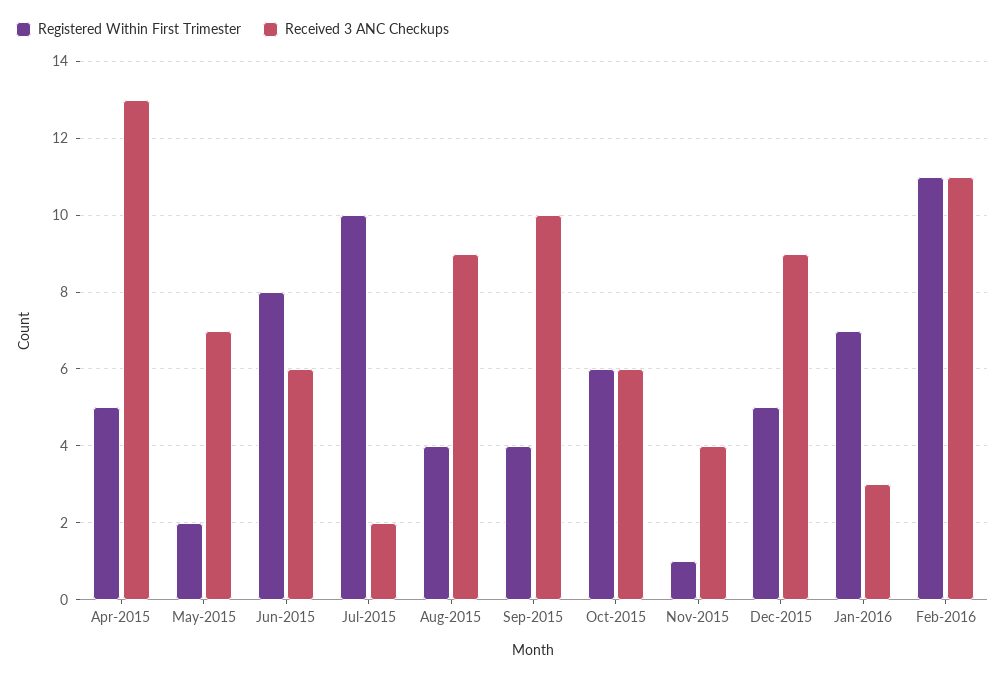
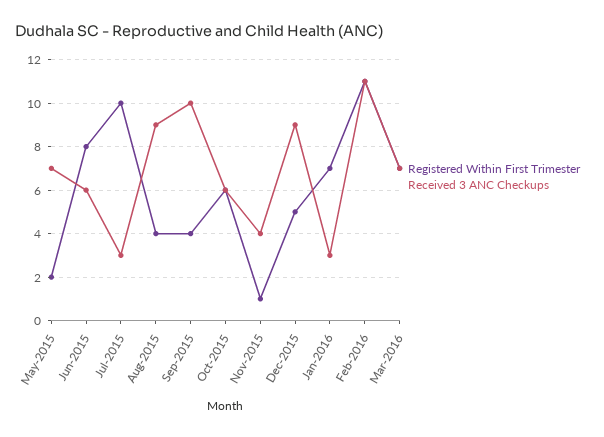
Registered Within First Trimester, Apr-2015: 5 -> none
Received 3 ANC Checkups, Apr-2015: 13 -> none
Received 3 ANC Checkups, Jul-2015: 2 -> 3
Registered Within First Trimester, Mar-2016: none -> 7
Received 3 ANC Checkups, Mar-2016: none -> 7

